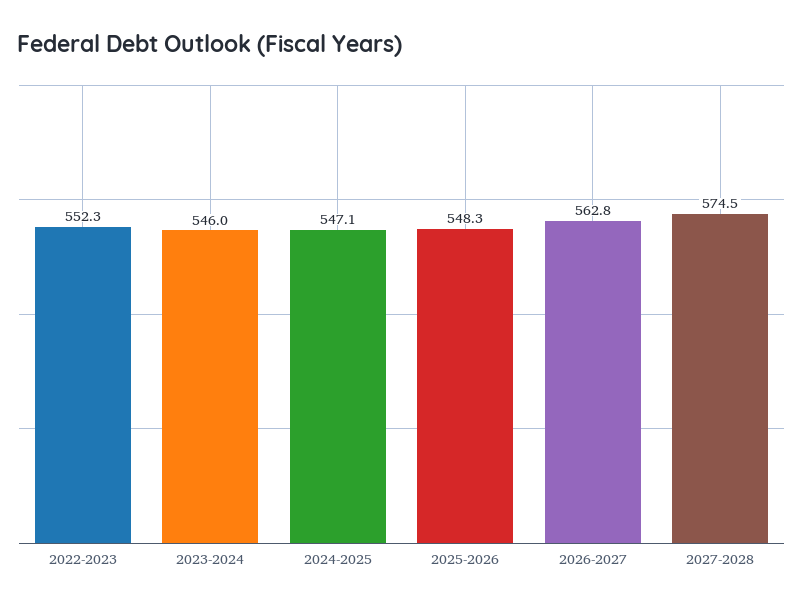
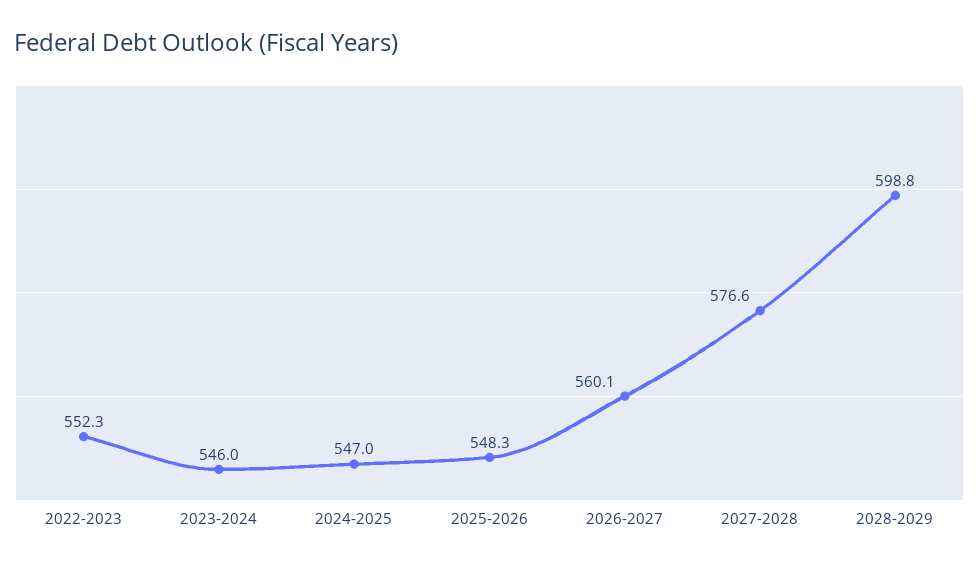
2024-2025: 547.1 -> 547
2026-2027: 562.8 -> 560.1
2027-2028: 574.5 -> 576.6
2028-2029: none -> 598.8

